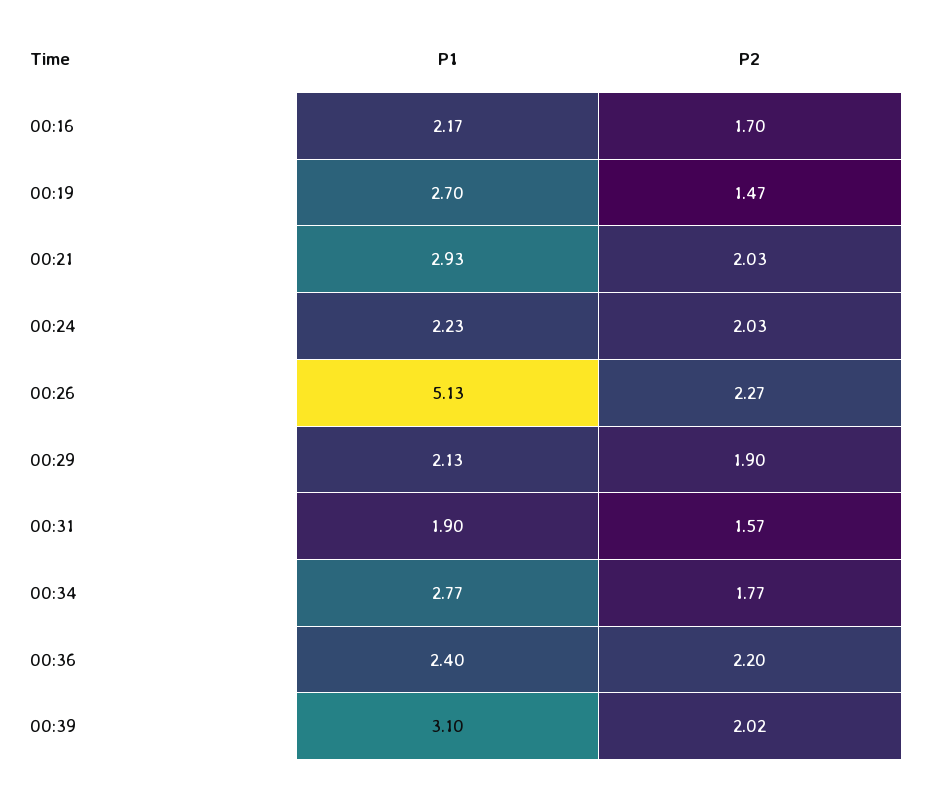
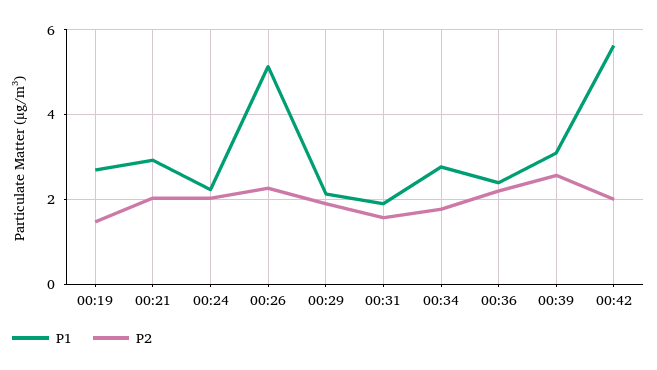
P1, 00:16: 2.17 -> none
P2, 00:16: 1.7 -> none
P2, 00:39: 2.02 -> 2.6
P1, 00:42: none -> 5.6
P2, 00:42: none -> 2

